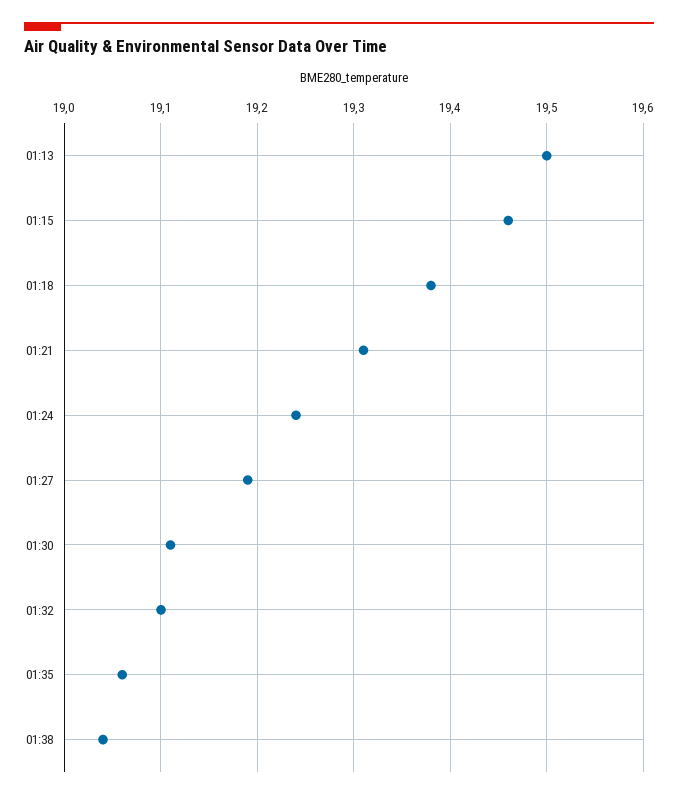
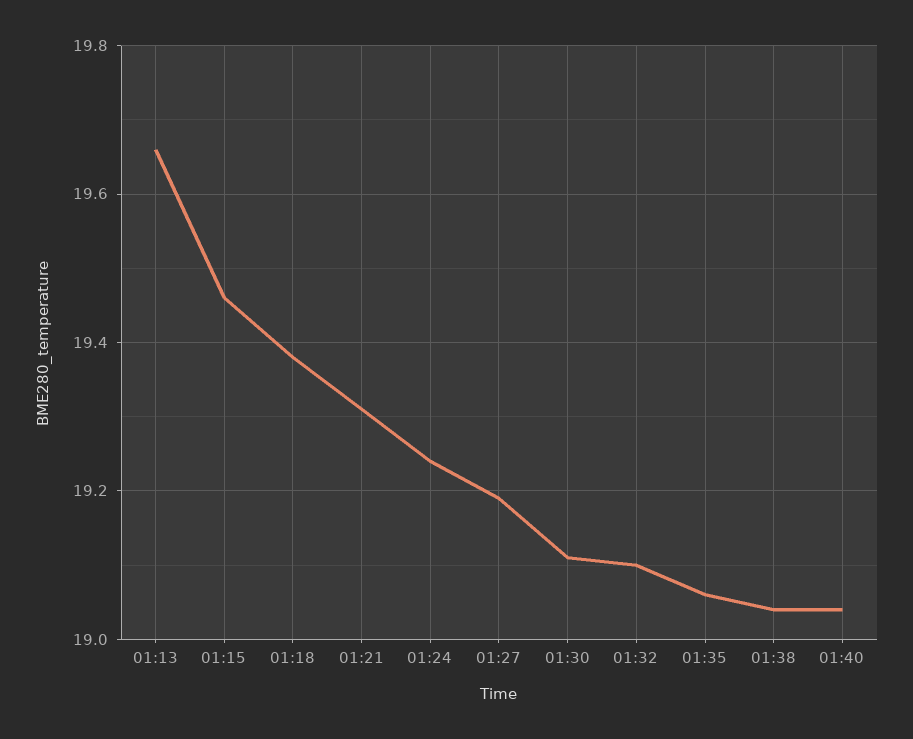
01:13: 19.5 -> 19.65
01:40: none -> 19.05

